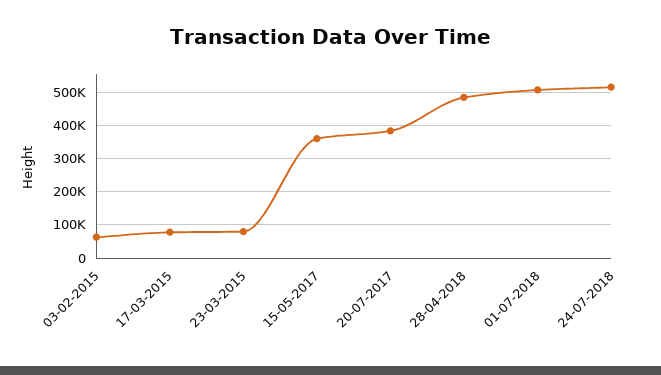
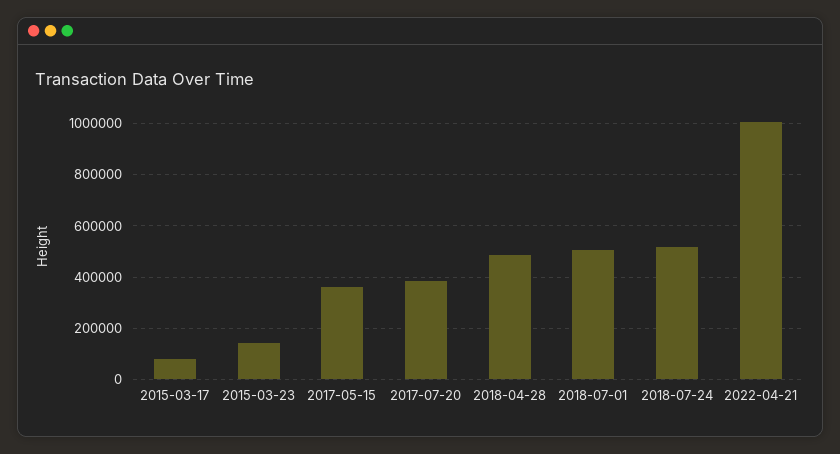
03-02-2015: 60000 -> none
23-03-2015: 80000 -> 150000
2022-04-21: none -> 1000000

